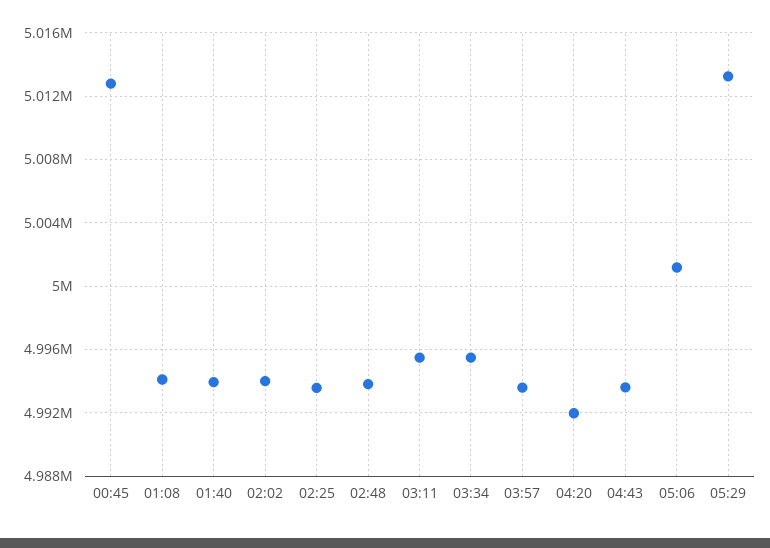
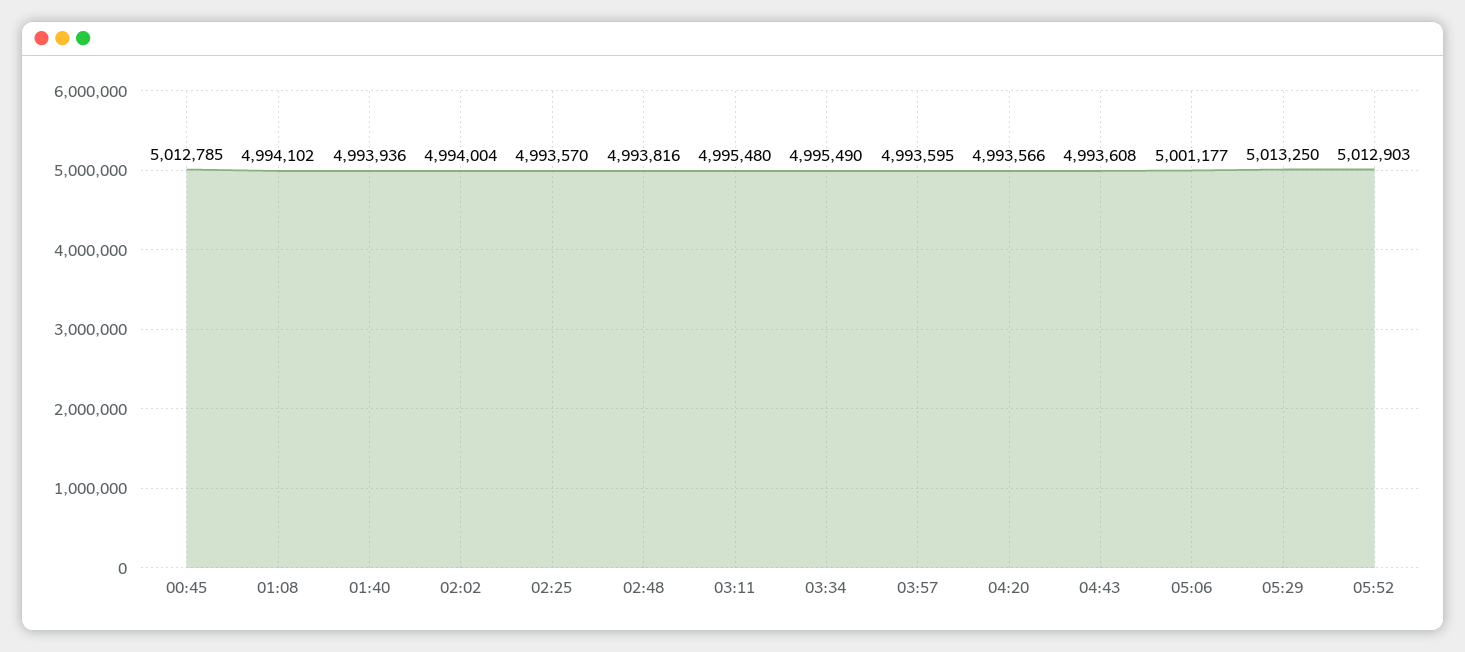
04:20: 4992000 -> 4993566
05:52: none -> 5012903

